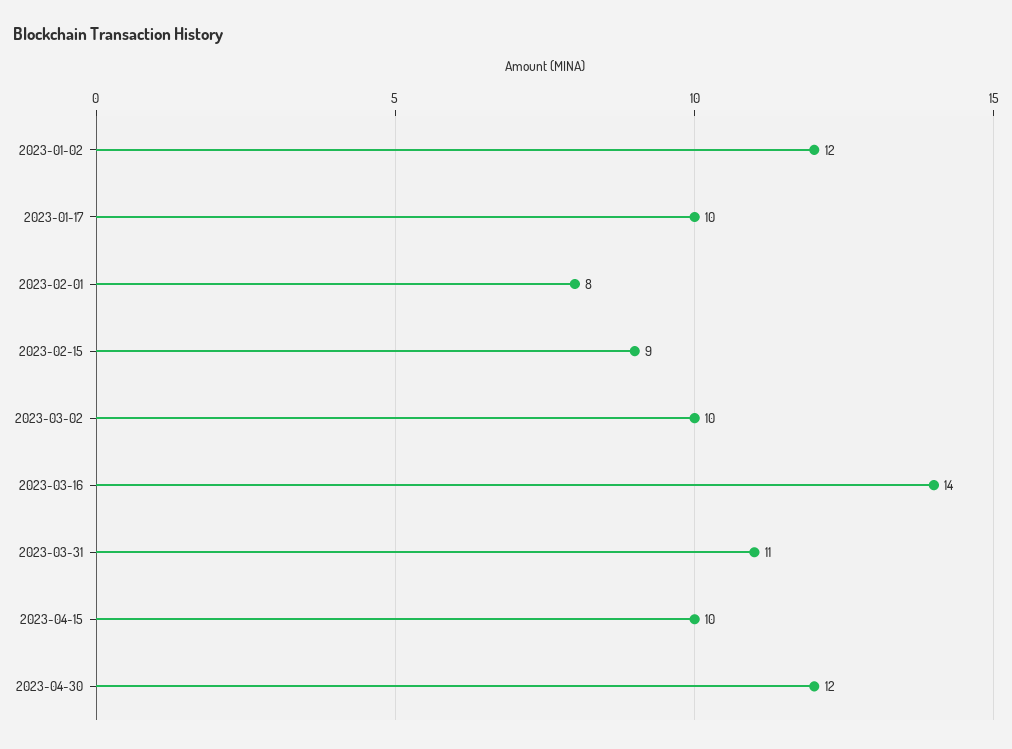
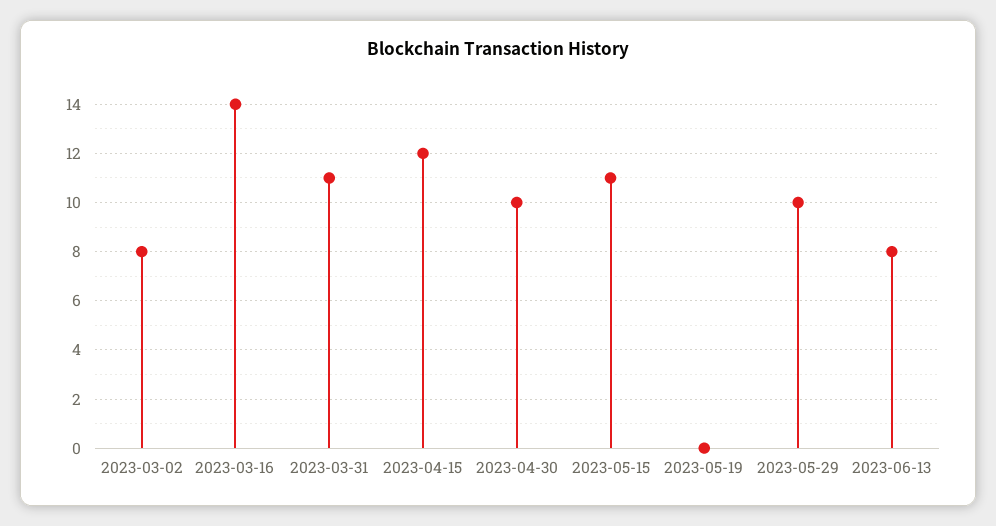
2023-01-02: 12 -> none
2023-01-17: 10 -> none
2023-02-01: 8 -> none
2023-02-15: 9 -> none
2023-03-02: 10 -> 8
2023-04-15: 10 -> 12
2023-04-30: 12 -> 10
2023-05-15: none -> 11
2023-05-19: none -> 0
2023-05-29: none -> 10
2023-06-13: none -> 8

